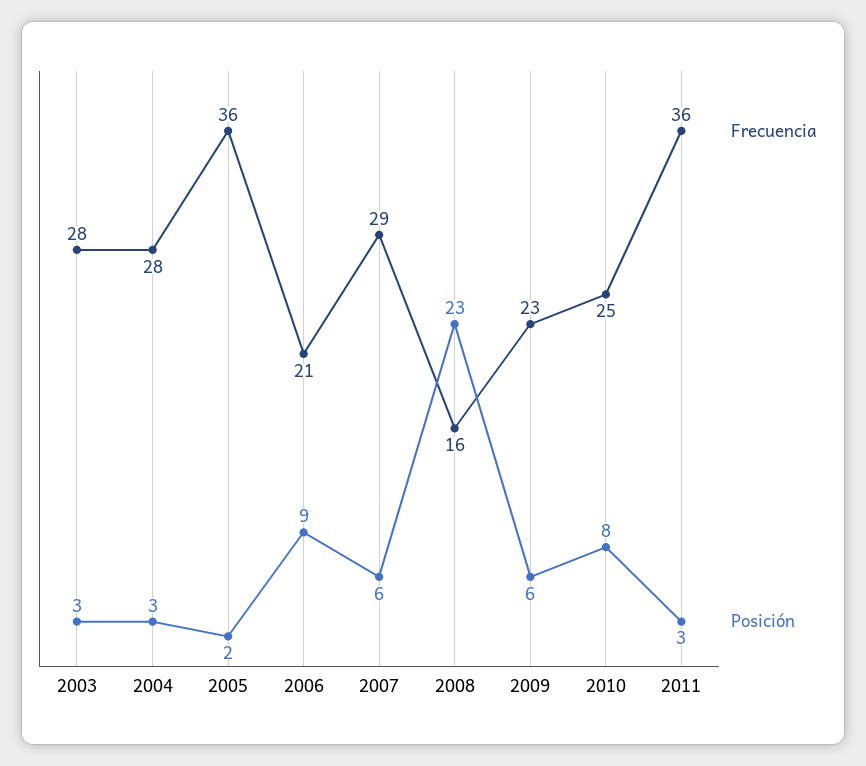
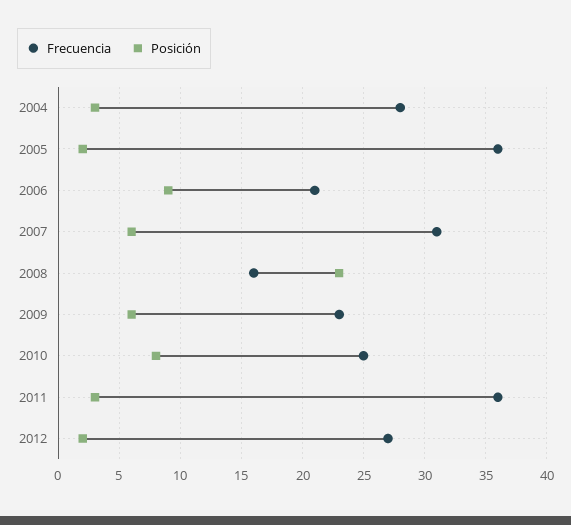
Frecuencia, 2003: 28 -> none
Posición, 2003: 3 -> none
Frecuencia, 2007: 29 -> 31
Frecuencia, 2012: none -> 27
Posición, 2012: none -> 2

